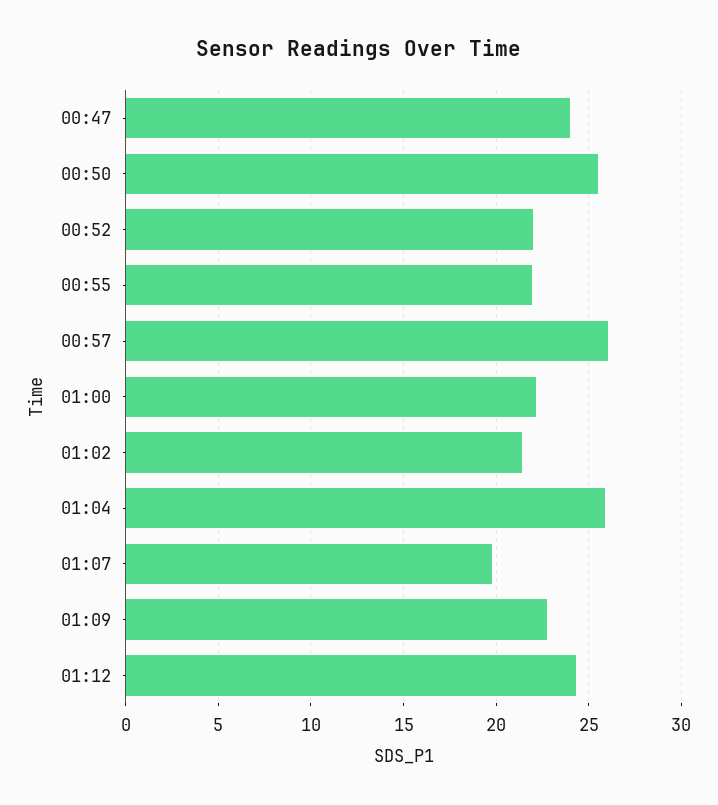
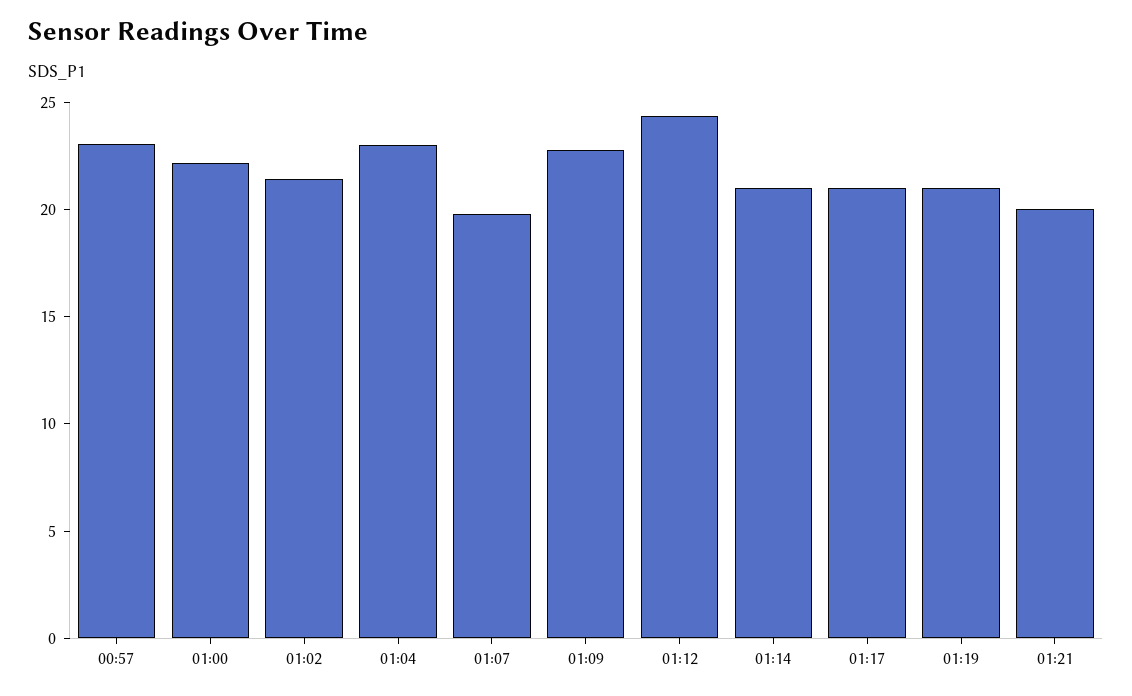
00:47: 24 -> none
00:50: 25.5 -> none
00:52: 22 -> none
00:55: 22 -> none
00:57: 26 -> 23
01:04: 26 -> 23
01:14: none -> 21
01:17: none -> 21
01:19: none -> 21
01:21: none -> 20

